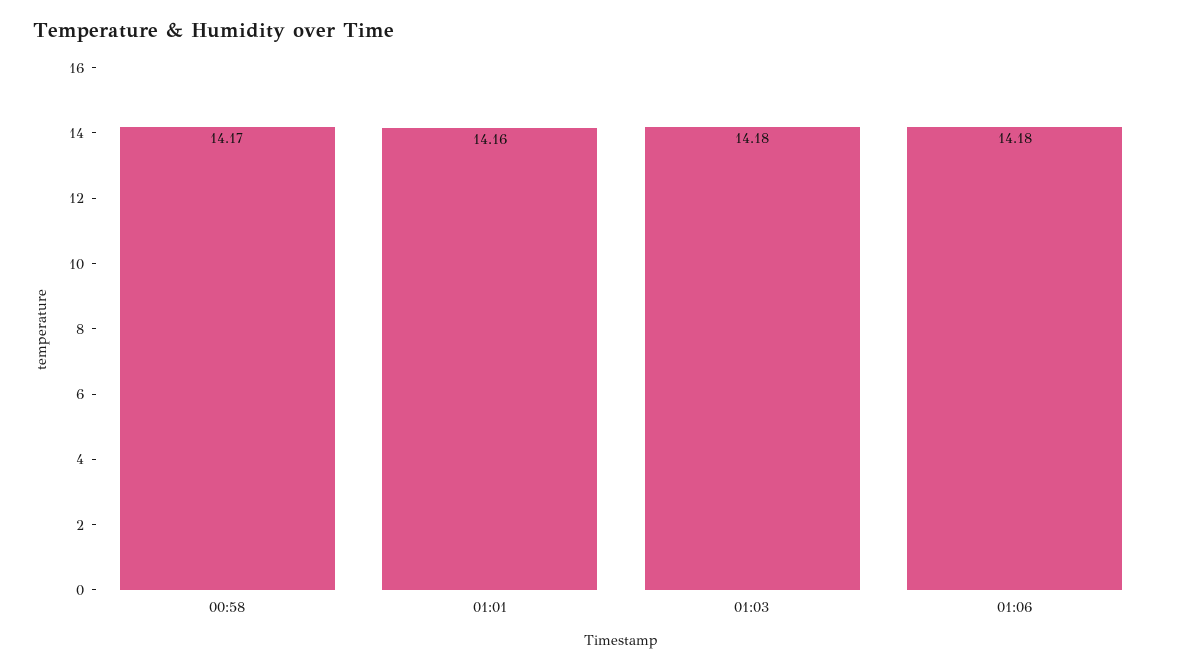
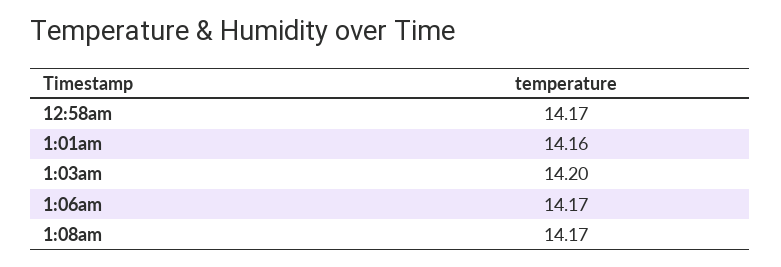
01:03: 14.18 -> 14.2
01:06: 14.18 -> 14.17
1:08am: none -> 14.17

